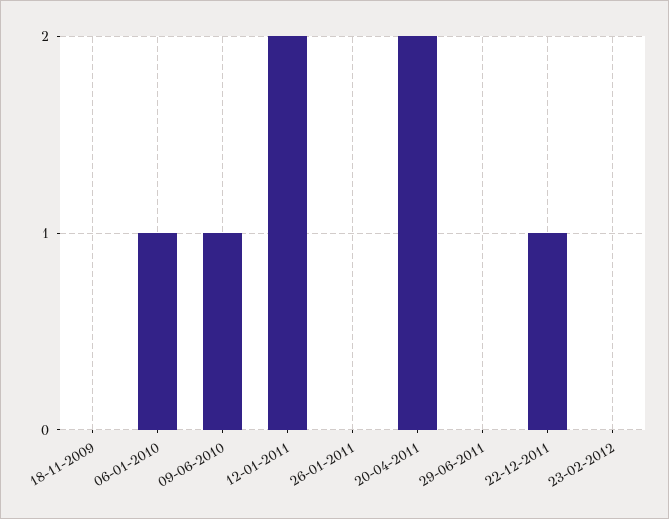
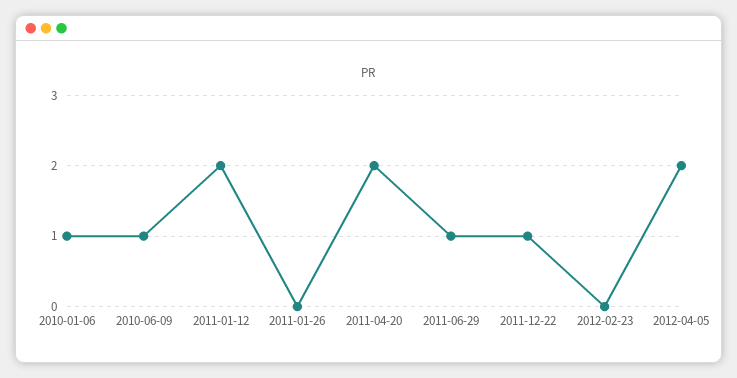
18-11-2009: 0 -> none
29-06-2011: 0 -> 1
2012-04-05: none -> 2

